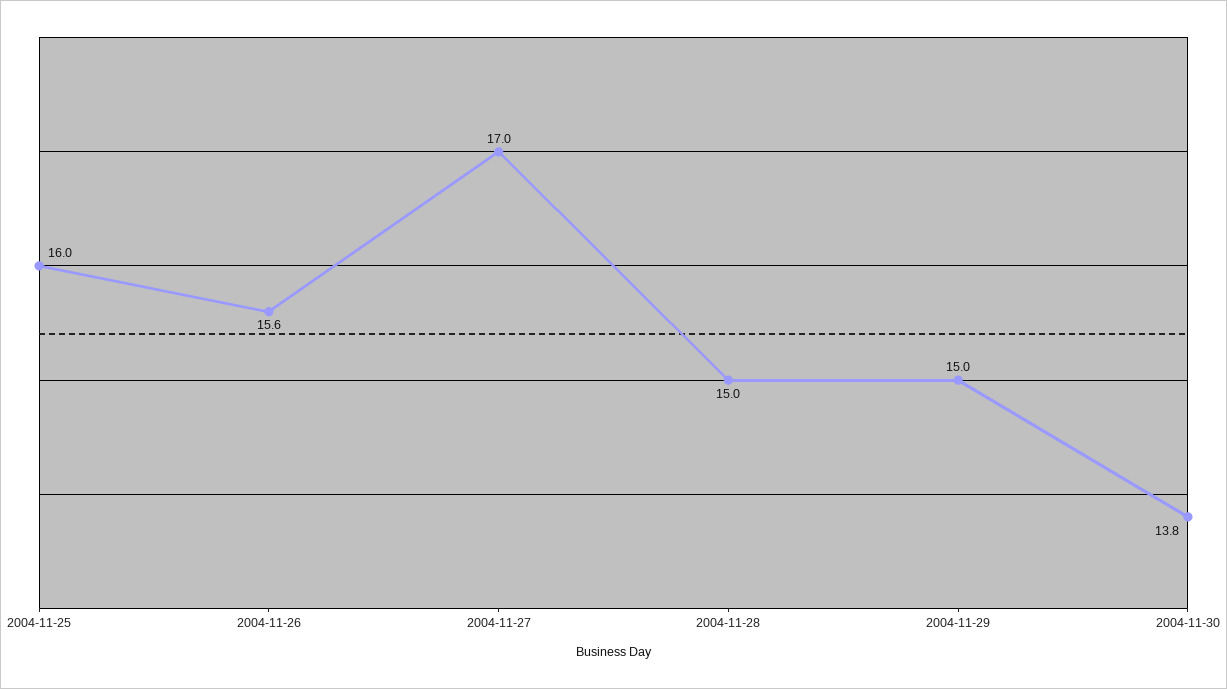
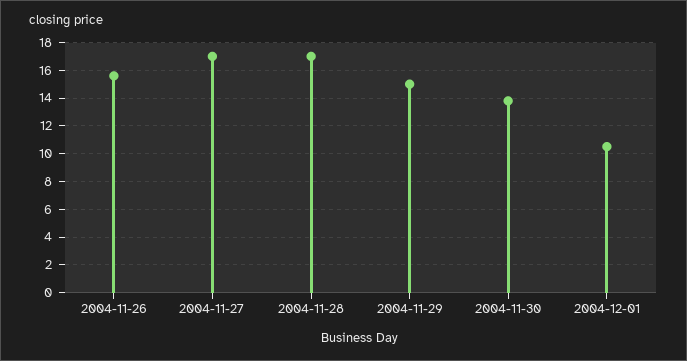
2004-11-25: 16 -> none
2004-11-28: 15 -> 17
2004-12-01: none -> 10.5

